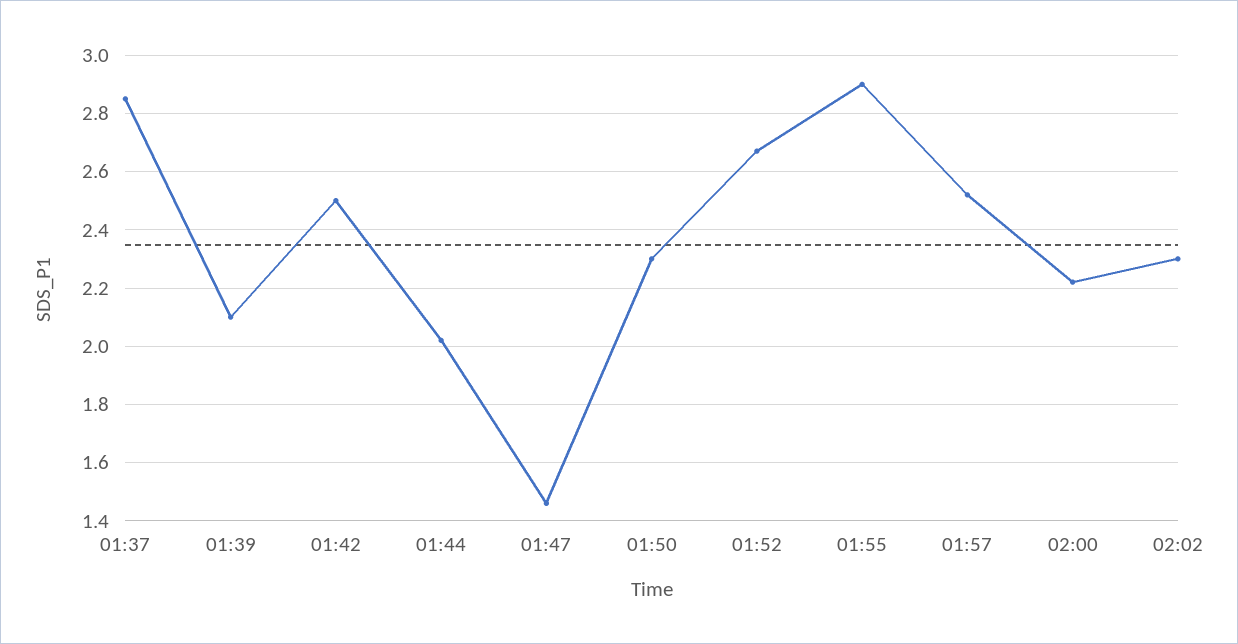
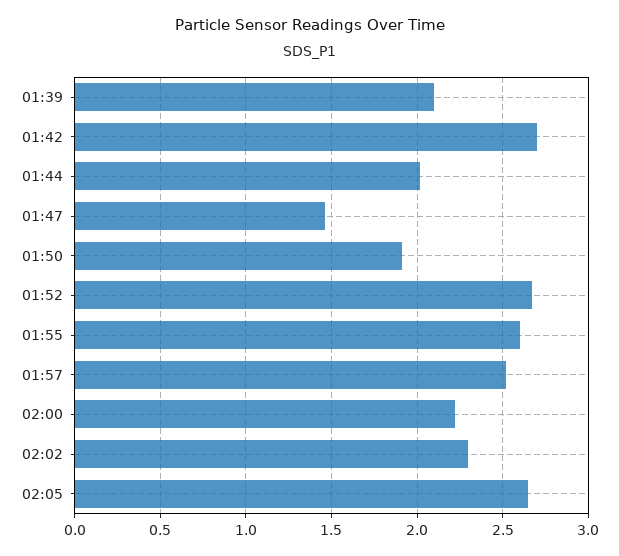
01:37: 2.85 -> none
01:42: 2.5 -> 2.7
01:50: 2.3 -> 1.9
01:55: 2.9 -> 2.6
02:05: none -> 2.65

